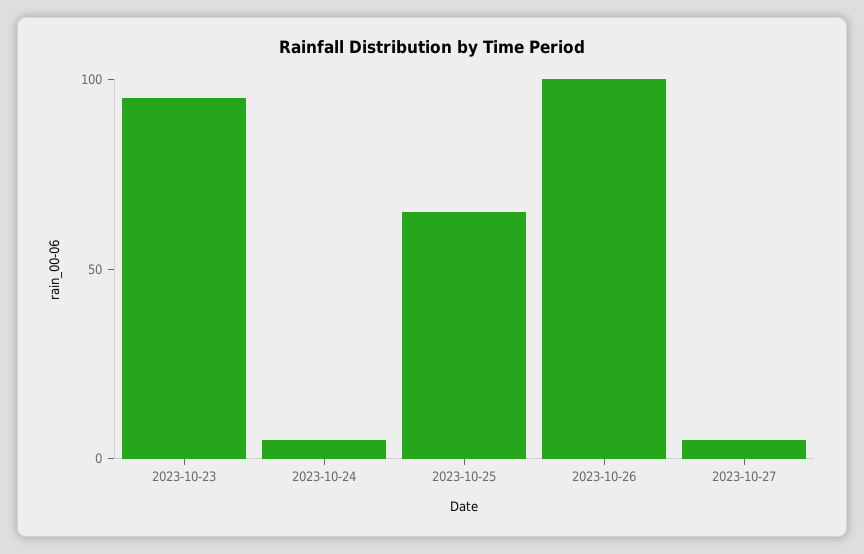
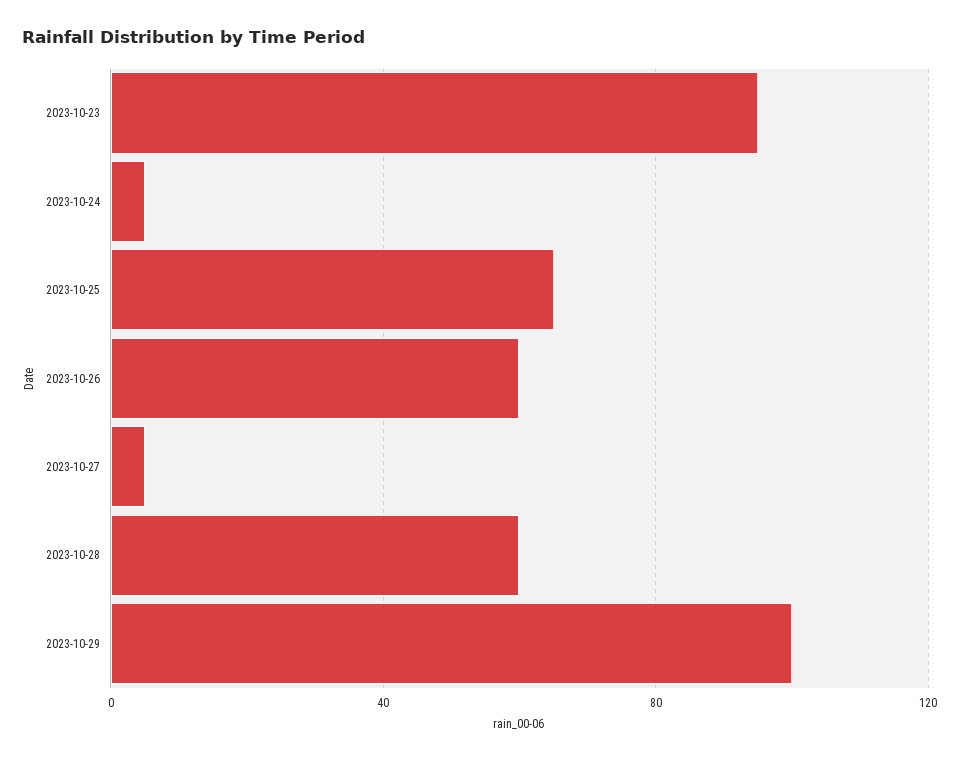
2023-10-26: 100 -> 60
2023-10-28: none -> 60
2023-10-29: none -> 100

